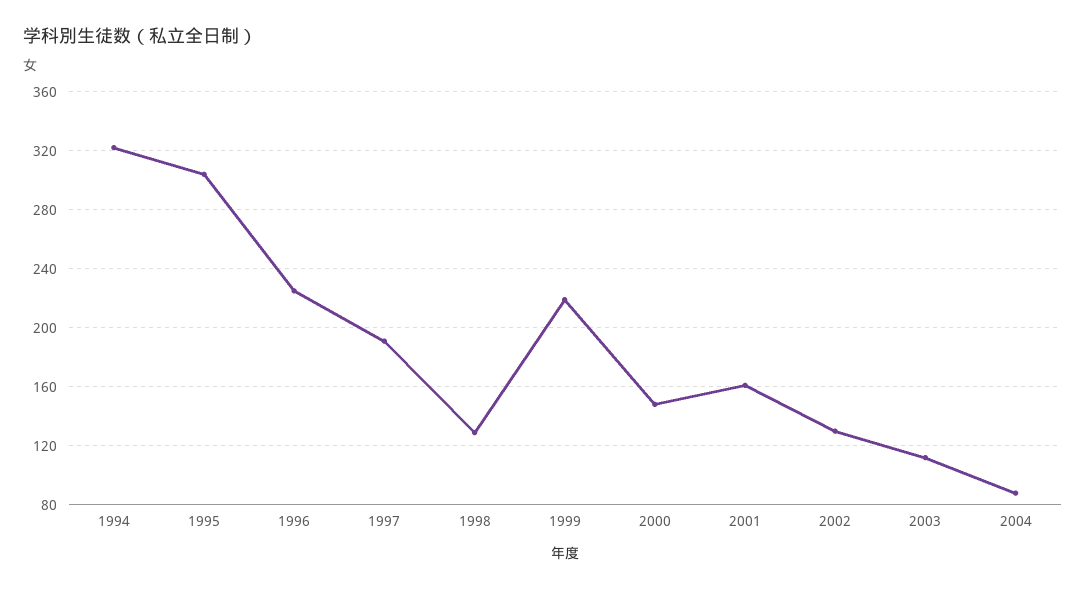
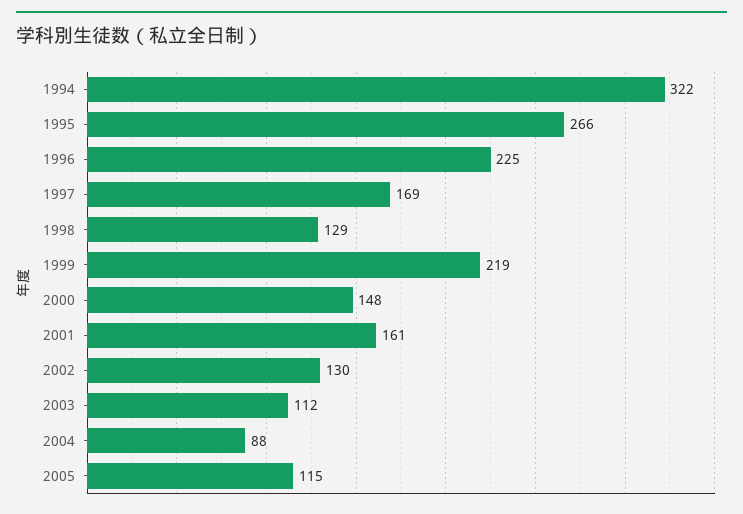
1995: 305 -> 266
1997: 190 -> 169
2005: none -> 115

